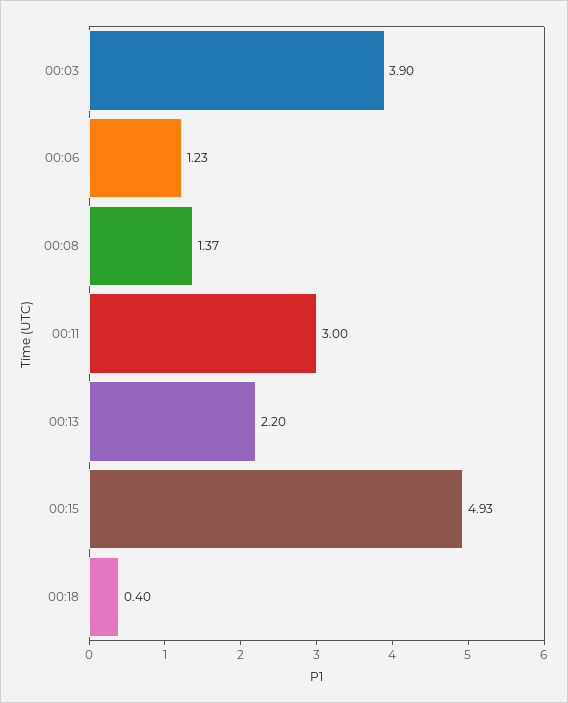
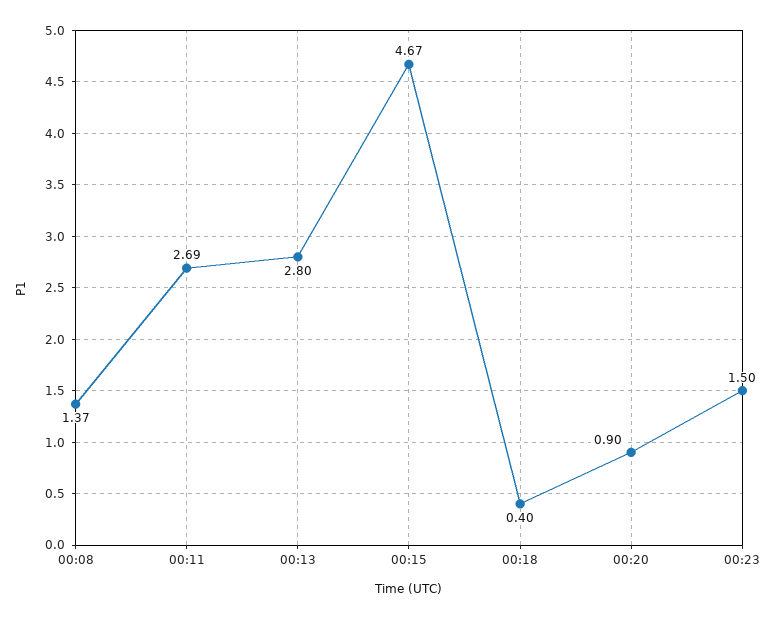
00:03: 3.9 -> none
00:06: 1.23 -> none
00:11: 3 -> 2.69
00:13: 2.2 -> 2.8
00:15: 4.93 -> 4.67
00:20: none -> 0.9
00:23: none -> 1.5

